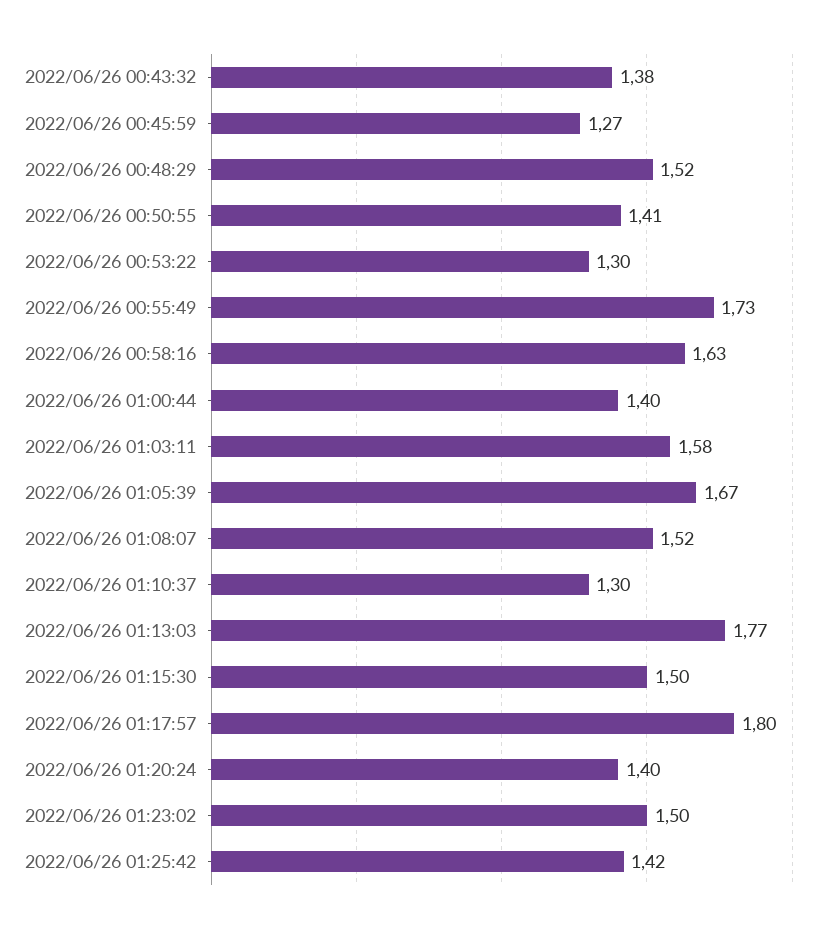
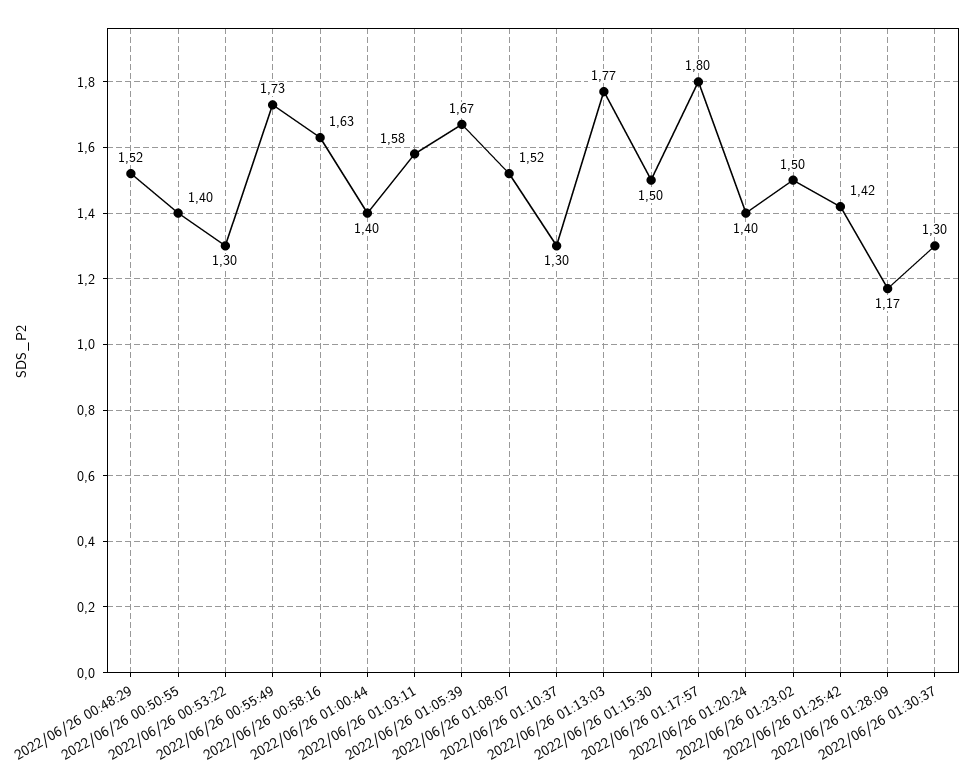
2022/06/26 00:43:32: 1.38 -> none
2022/06/26 00:45:59: 1.27 -> none
2022/06/26 00:50:55: 1.41 -> 1.4
2022/06/26 01:28:09: none -> 1.17
2022/06/26 01:30:37: none -> 1.3

